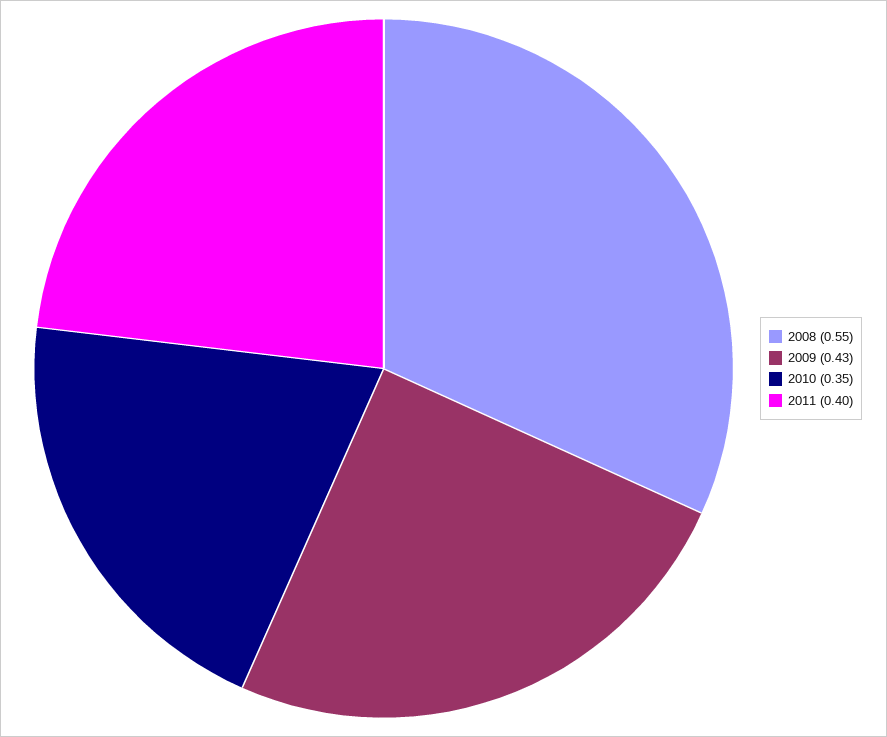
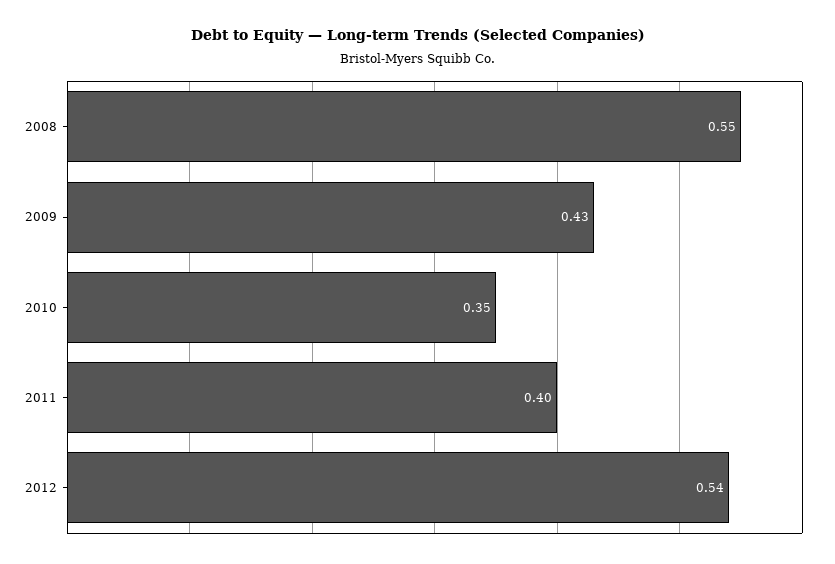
2012: none -> 0.54

